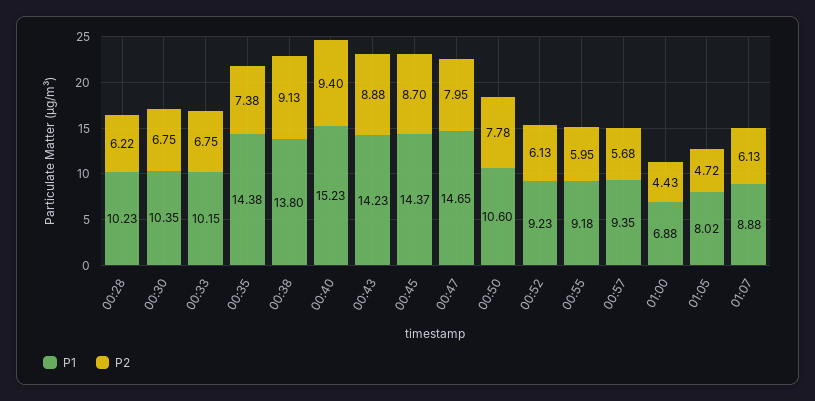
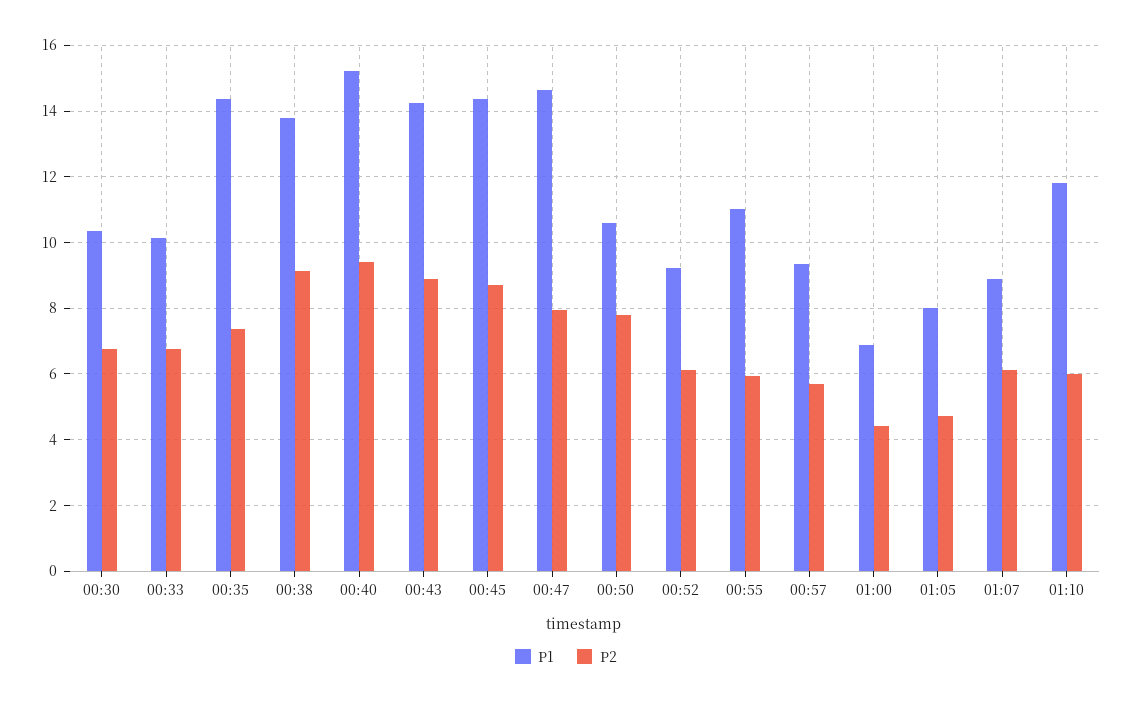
P1, 00:28: 10.23 -> none
P2, 00:28: 6.22 -> none
P1, 00:55: 9.18 -> 11
P1, 01:10: none -> 11.8
P2, 01:10: none -> 6

